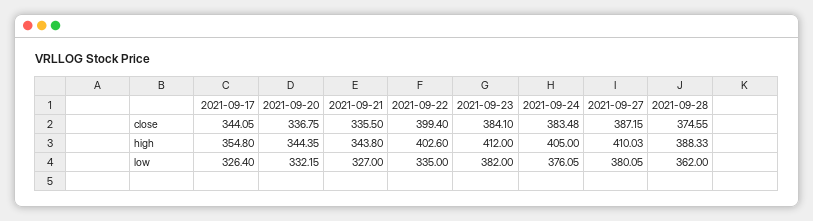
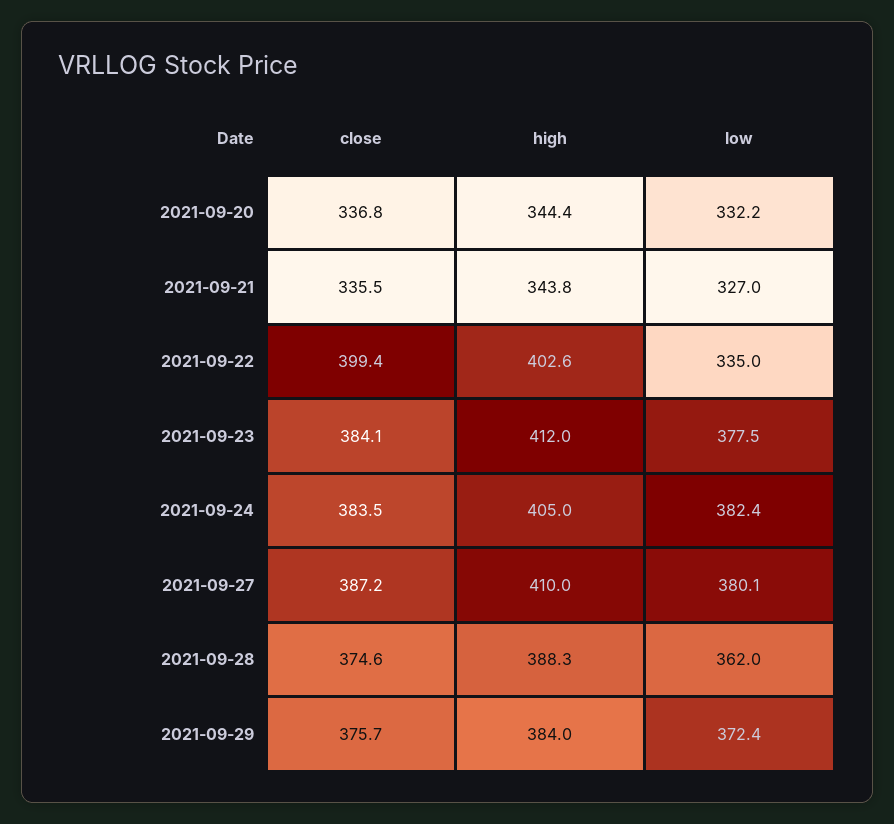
2021-09-17, close: 344.05 -> none
2021-09-17, high: 354.8 -> none
2021-09-17, low: 326.4 -> none
2021-09-23, low: 382 -> 377.5
2021-09-24, low: 376.05 -> 382.4
2021-09-29, close: none -> 375.7
2021-09-29, high: none -> 384
2021-09-29, low: none -> 372.4

